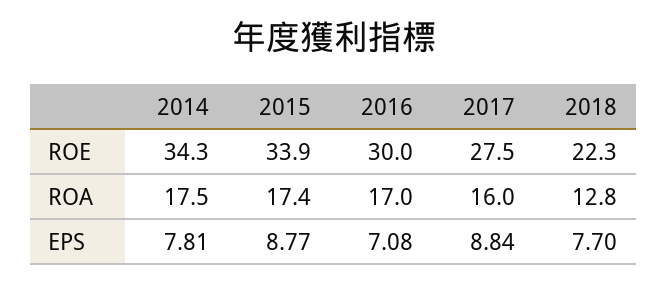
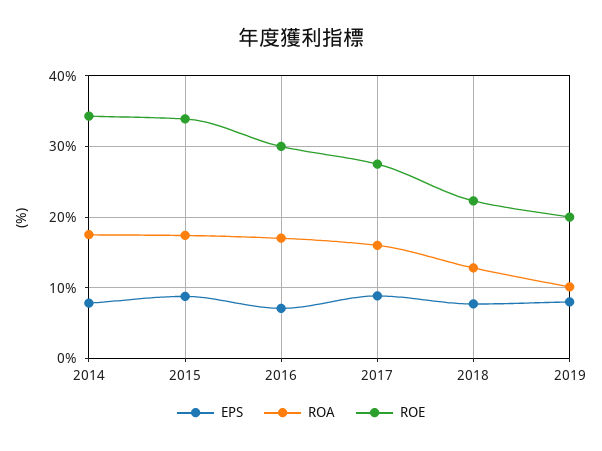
EPS, 2019: none -> 8
ROA, 2019: none -> 10
ROE, 2019: none -> 20

